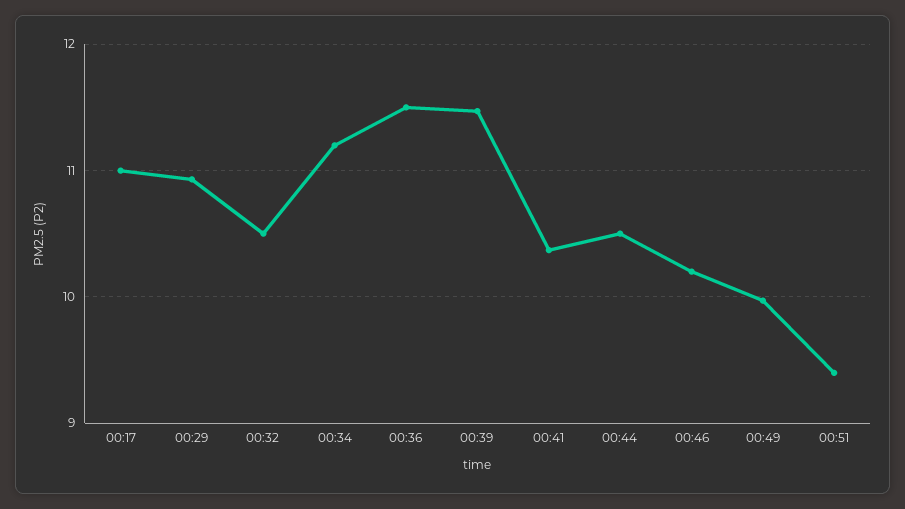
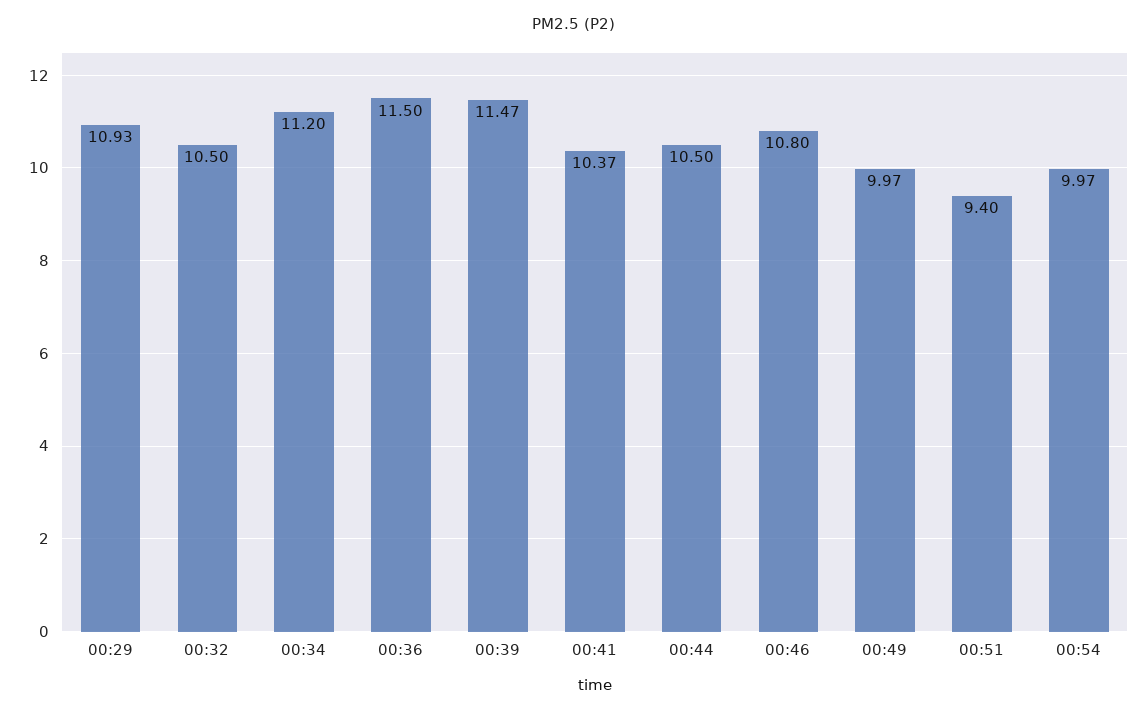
00:17: 11 -> none
00:46: 10.2 -> 10.8
00:54: none -> 9.97

